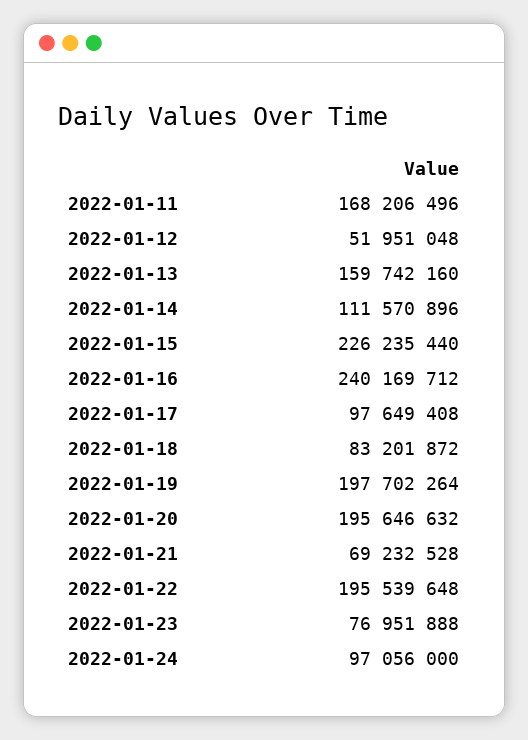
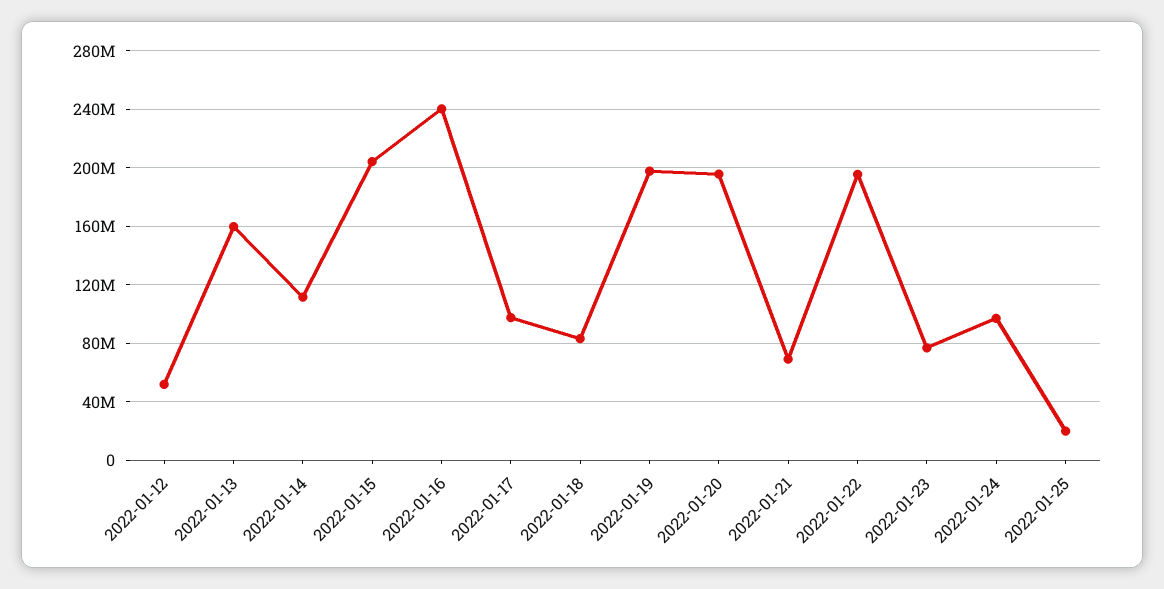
2022-01-11: 168206496 -> none
2022-01-15: 226235440 -> 205000000
2022-01-25: none -> 20000000

